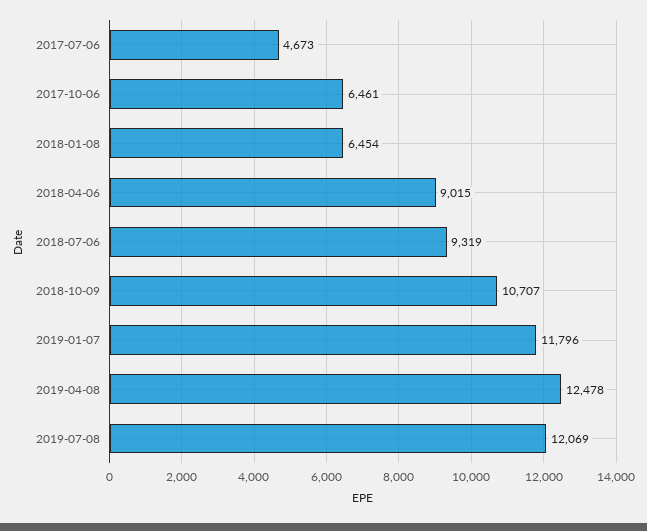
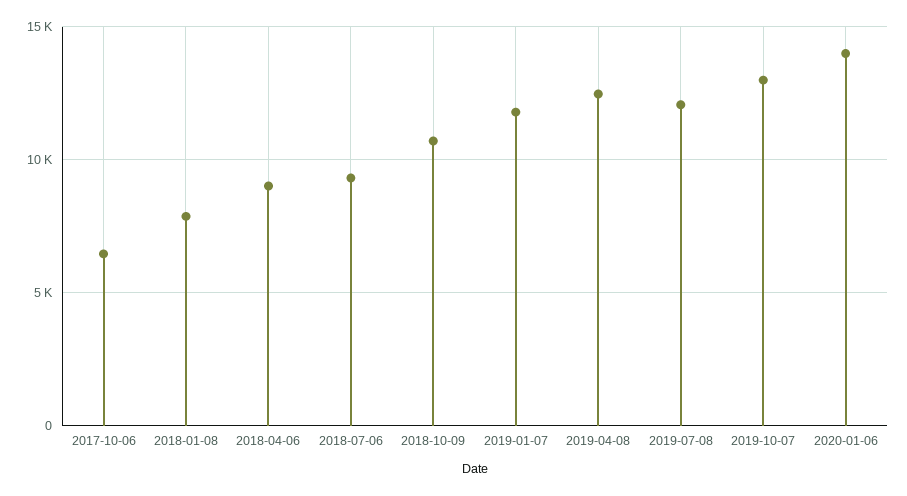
2017-07-06: 4673 -> none
2018-01-08: 6454 -> 8000
2019-10-07: none -> 13000
2020-01-06: none -> 14000

